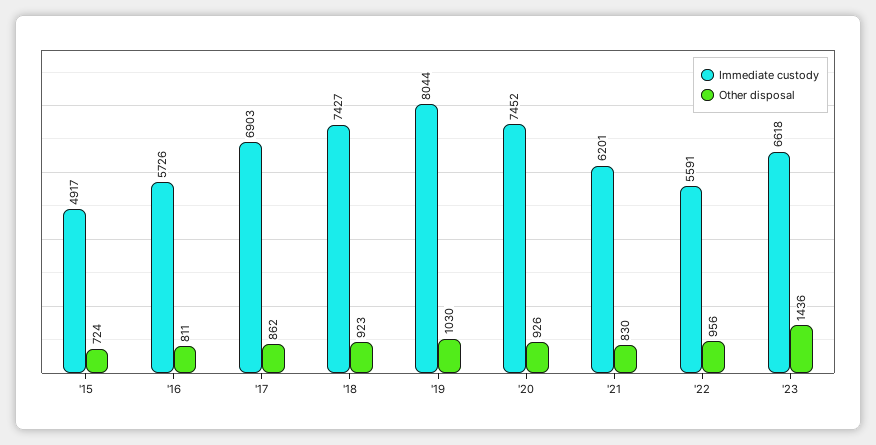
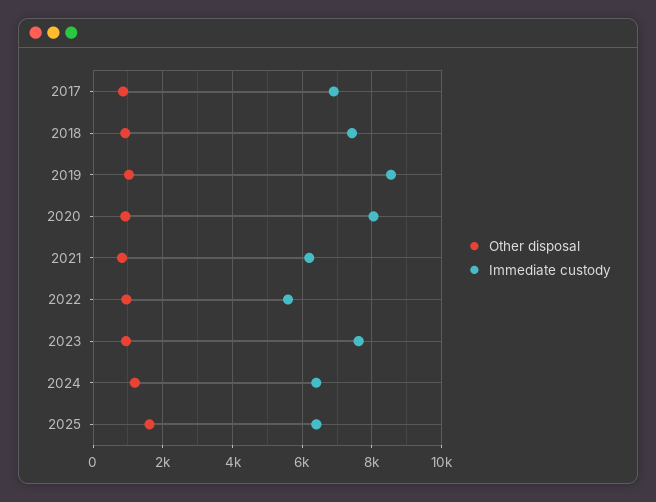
Immediate custody, '15: 4917 -> none
Other disposal, '15: 724 -> none
Immediate custody, '16: 5726 -> none
Other disposal, '16: 811 -> none
Immediate custody, '19: 8044 -> 8600
Immediate custody, '20: 7452 -> 8000
Immediate custody, '23: 6618 -> 7600
Other disposal, '23: 1436 -> 1000
Other disposal, 2024: none -> 1200
Immediate custody, 2024: none -> 6400
Other disposal, 2025: none -> 1600
Immediate custody, 2025: none -> 6400

